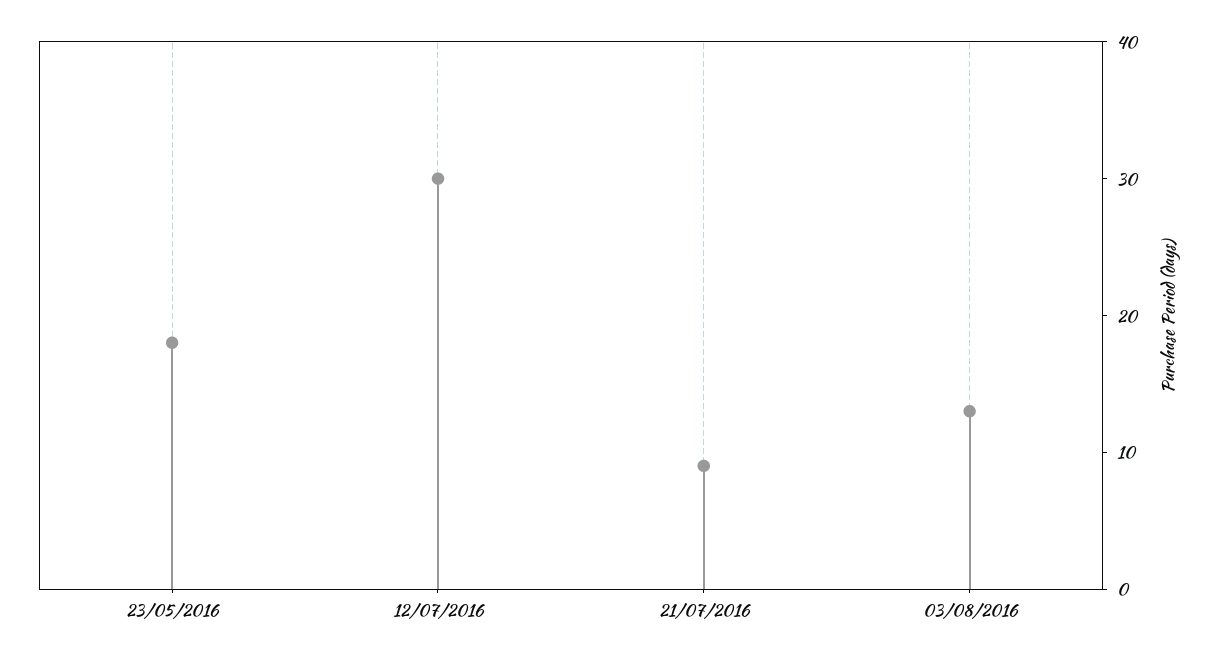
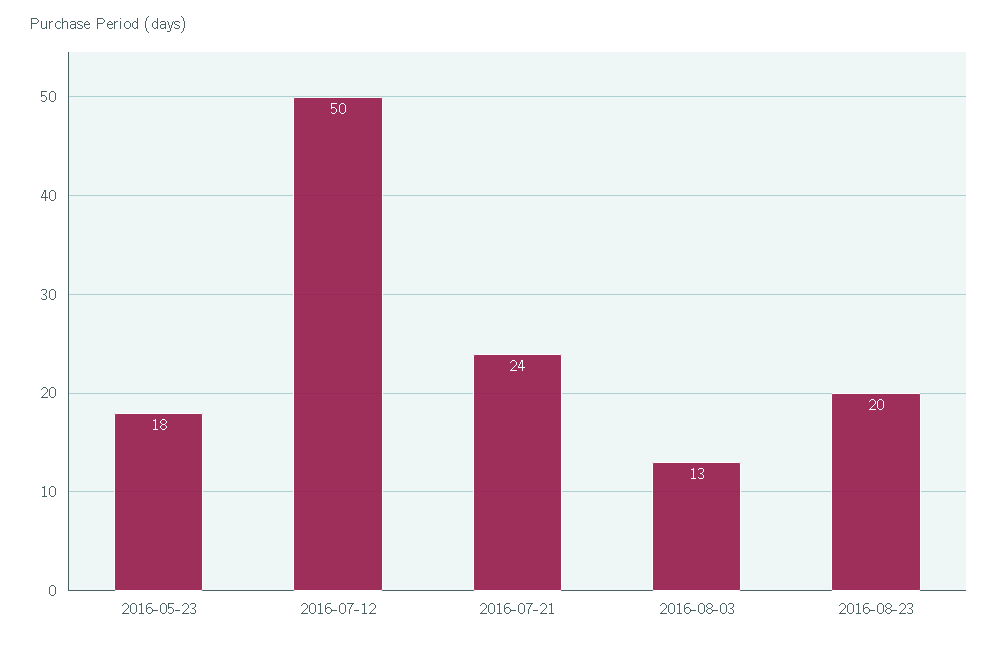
12/07/2016: 30 -> 50
21/07/2016: 9 -> 24
2016-08-23: none -> 20

